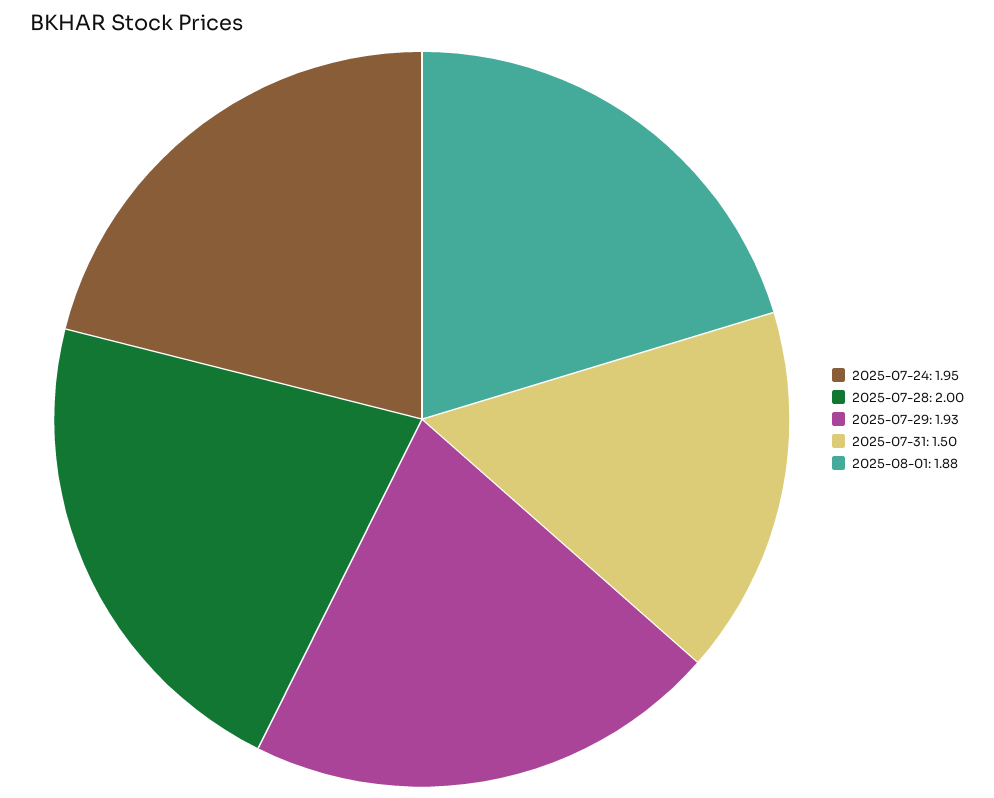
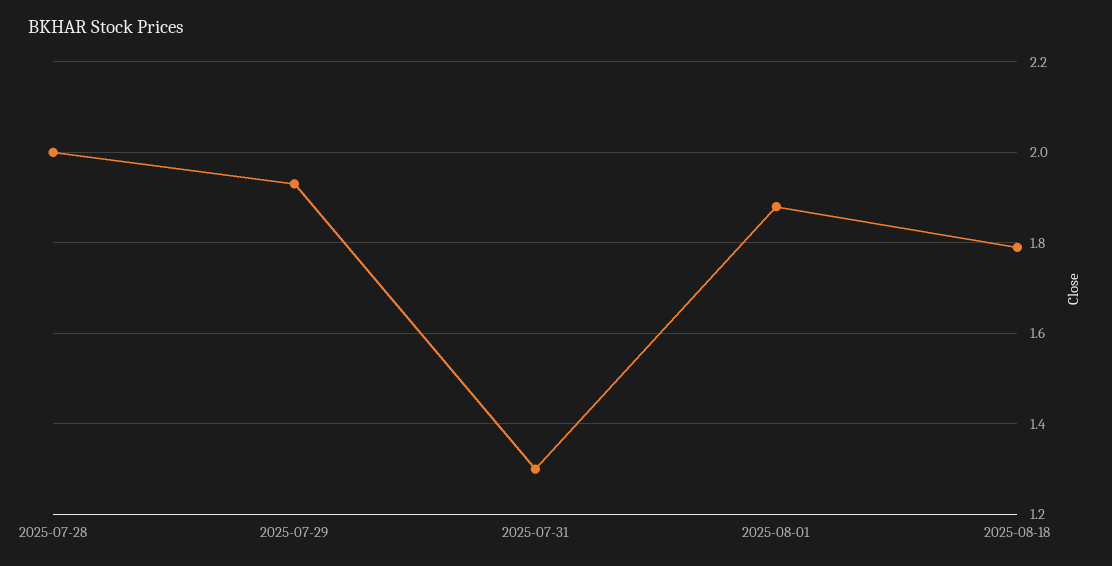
2025-07-24: 1.95 -> none
2025-07-31: 1.5 -> 1.3
2025-08-18: none -> 1.8

